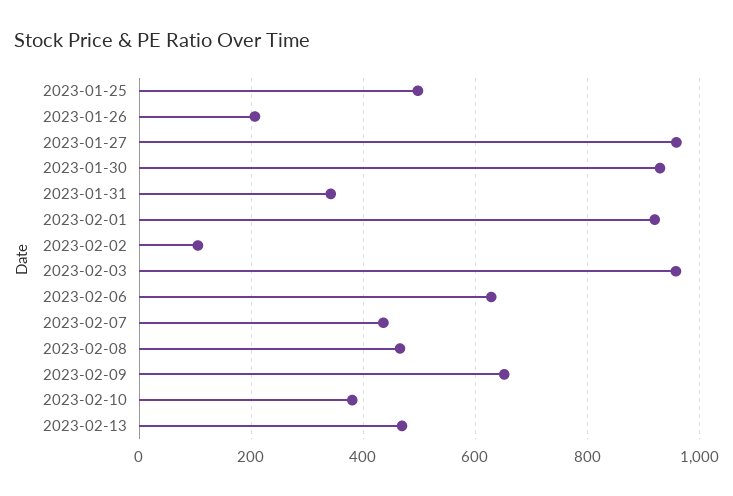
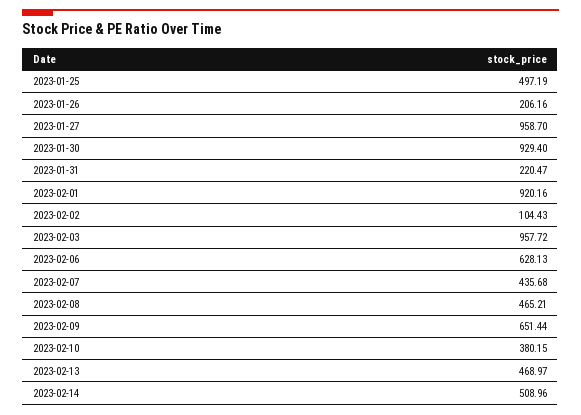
2023-01-31: 340 -> 220.47
2023-02-14: none -> 508.96

